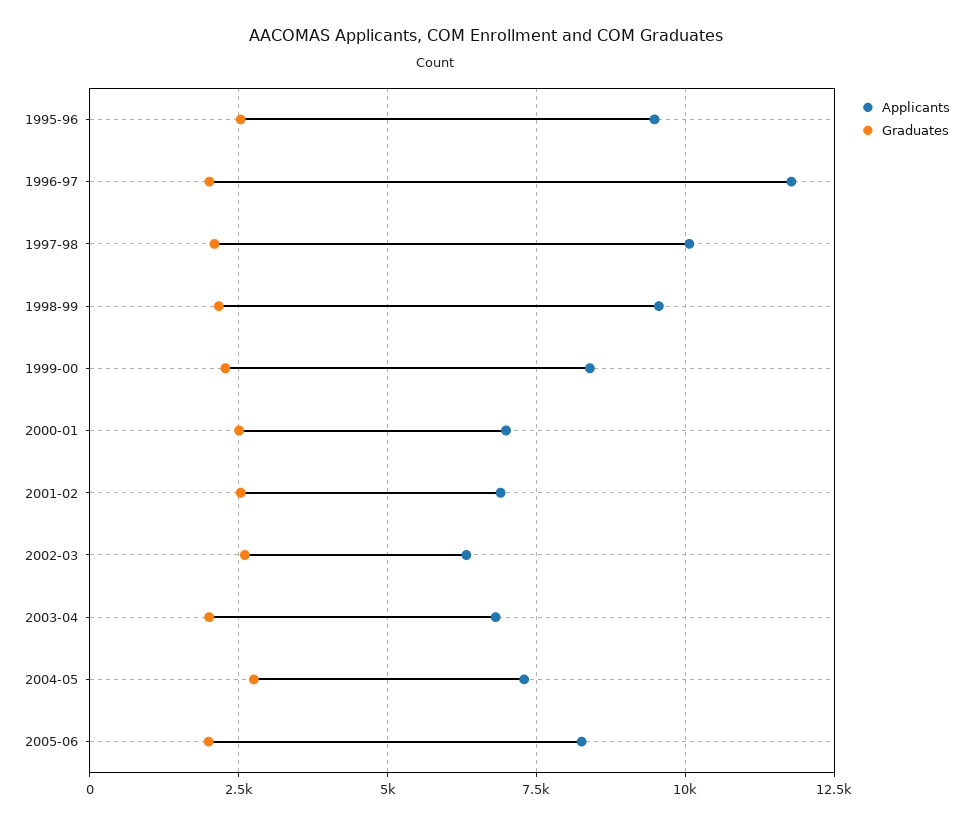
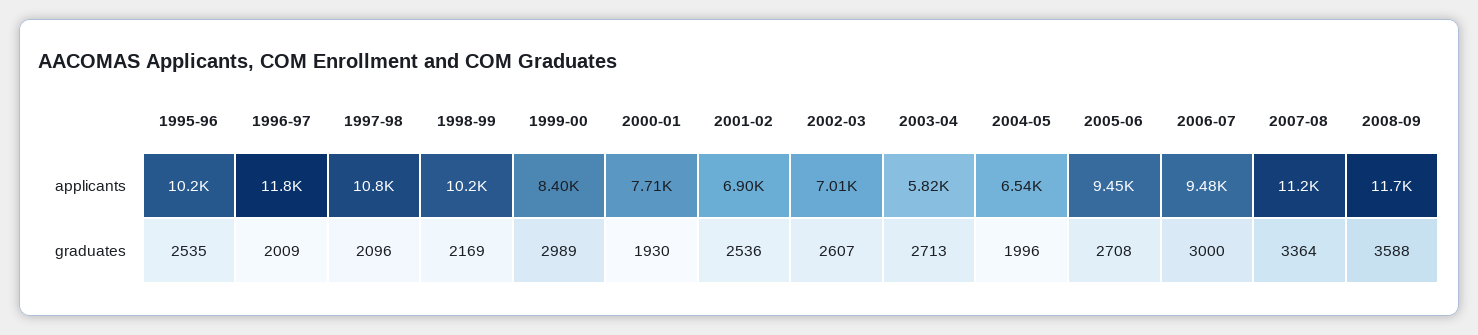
Applicants, 1995-96: 9500 -> 10200
Applicants, 1997-98: 10000 -> 10800
Applicants, 1998-99: 9500 -> 10200
Graduates, 1999-00: 2250 -> 2989
Applicants, 2000-01: 7000 -> 7710
Graduates, 2000-01: 2500 -> 1930
Applicants, 2002-03: 6250 -> 7010
Applicants, 2003-04: 6750 -> 5820
Graduates, 2003-04: 2000 -> 2713
Applicants, 2004-05: 7250 -> 6540
Graduates, 2004-05: 2750 -> 1996
Applicants, 2005-06: 8250 -> 9450
Graduates, 2005-06: 2000 -> 2708
Applicants, 2006-07: none -> 9480
Applicants, 2007-08: none -> 11200
Applicants, 2008-09: none -> 11700
Graduates, 2006-07: none -> 3000
Graduates, 2007-08: none -> 3364
Graduates, 2008-09: none -> 3588

